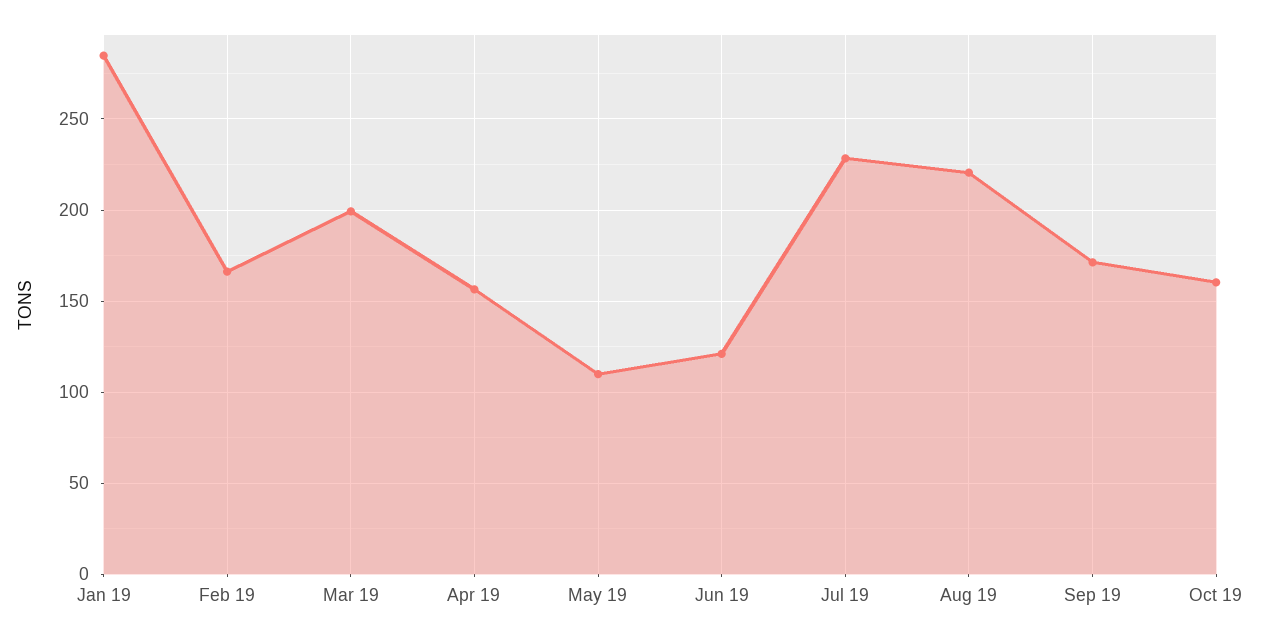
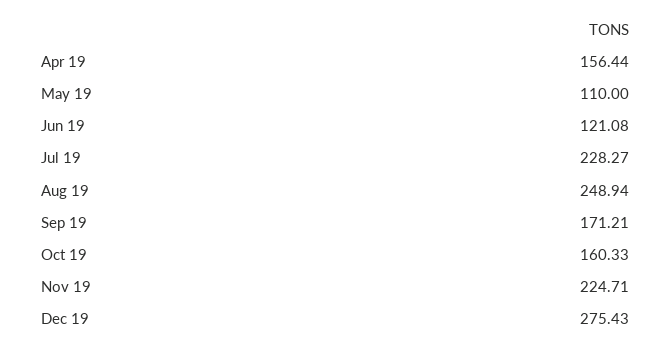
Jan 19: 285 -> none
Feb 19: 165 -> none
Mar 19: 200 -> none
Aug 19: 220 -> 248.94
Nov 19: none -> 224.71
Dec 19: none -> 275.43

